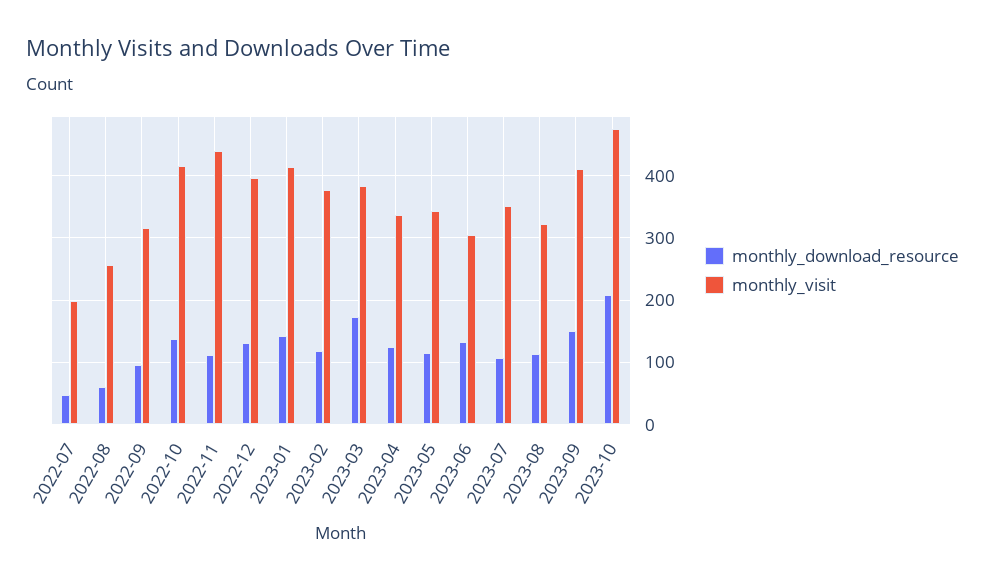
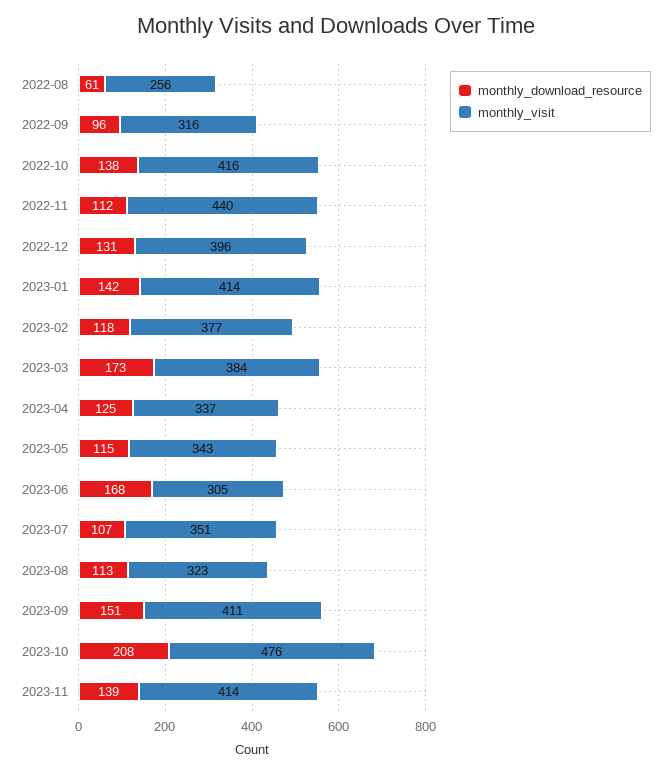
monthly_download_resource, 2022-07: 50 -> none
monthly_visit, 2022-07: 200 -> none
monthly_download_resource, 2023-06: 130 -> 168
monthly_download_resource, 2023-11: none -> 139
monthly_visit, 2023-11: none -> 414

